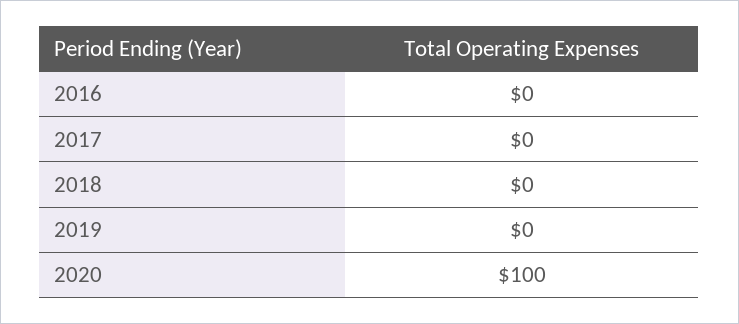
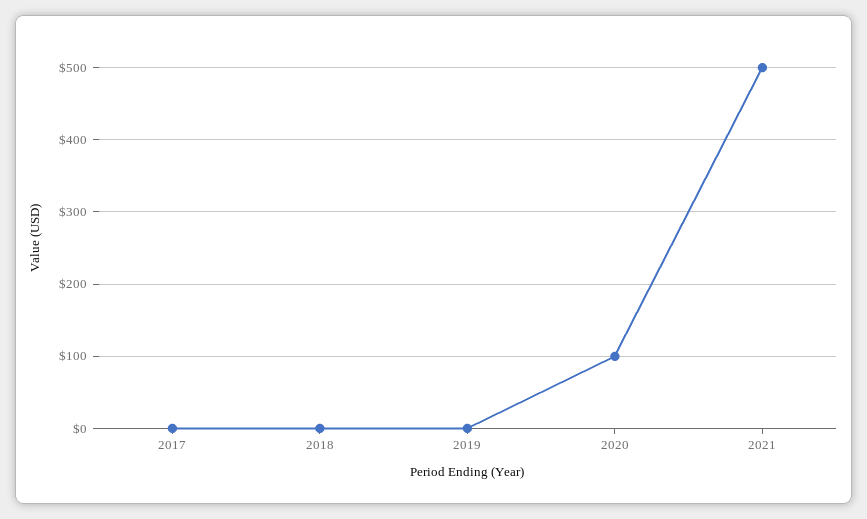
2016: 0 -> none
2021: none -> 500

